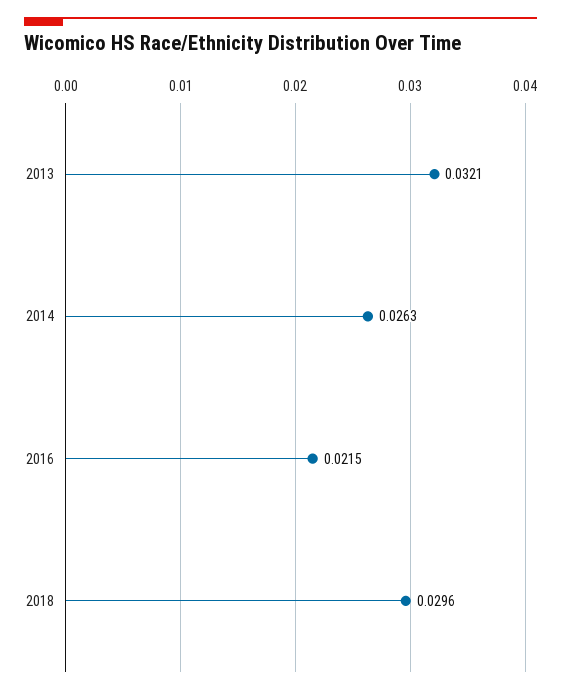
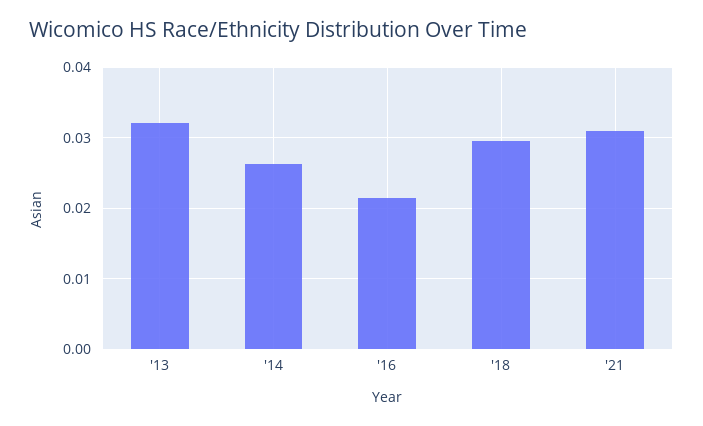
'21: none -> 0.031

